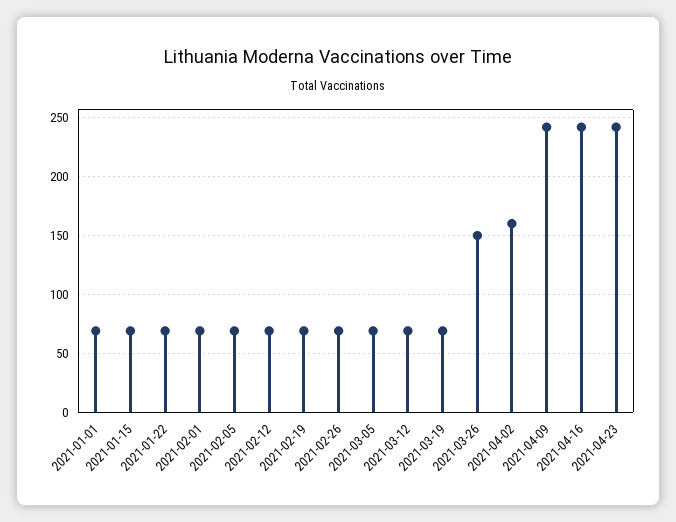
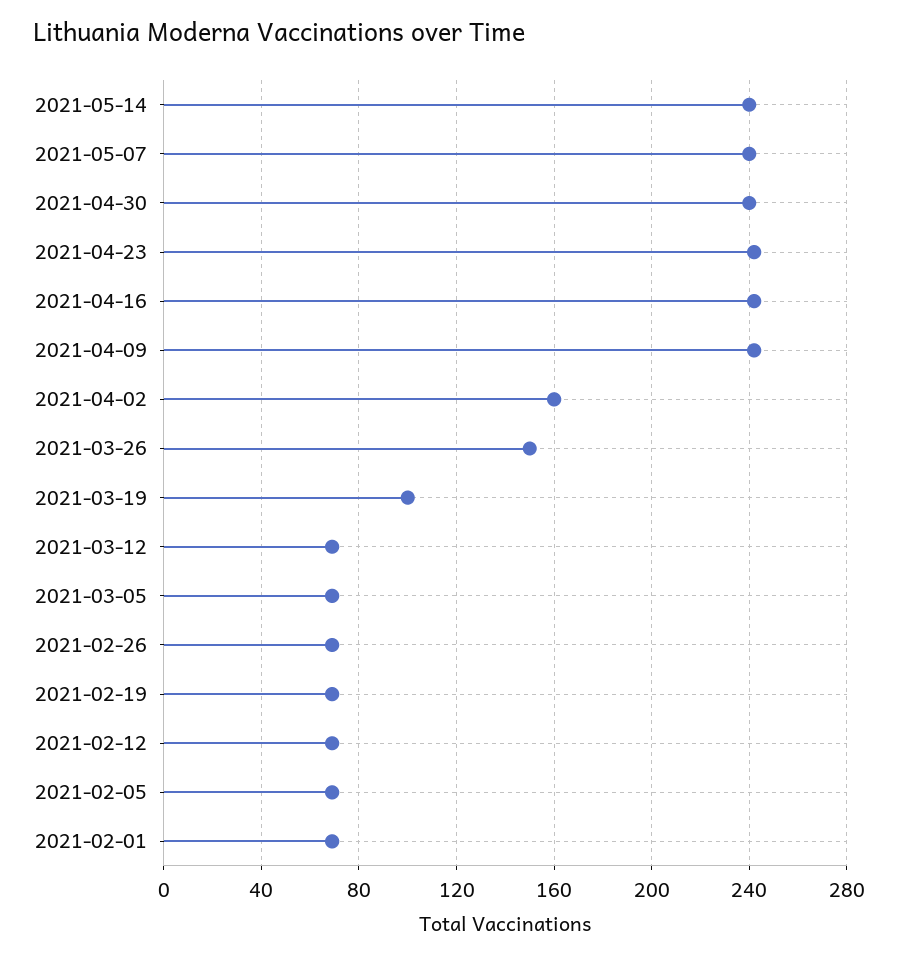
2021-01-01: 70 -> none
2021-01-15: 70 -> none
2021-01-22: 70 -> none
2021-03-19: 70 -> 100
2021-05-14: none -> 240
2021-05-07: none -> 240
2021-04-30: none -> 240

